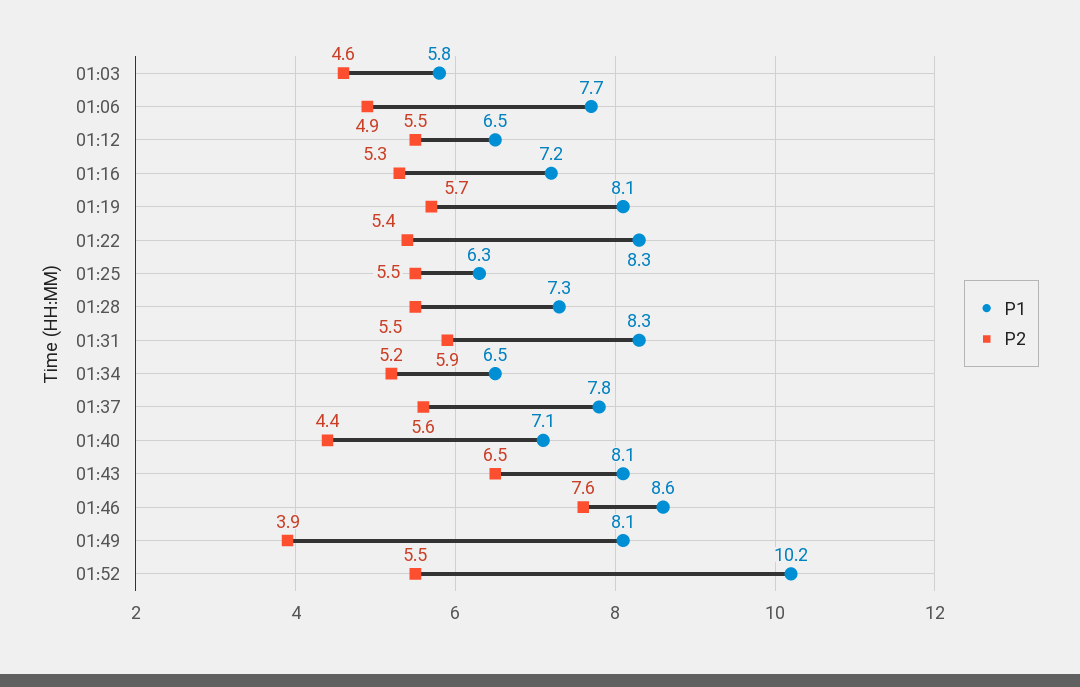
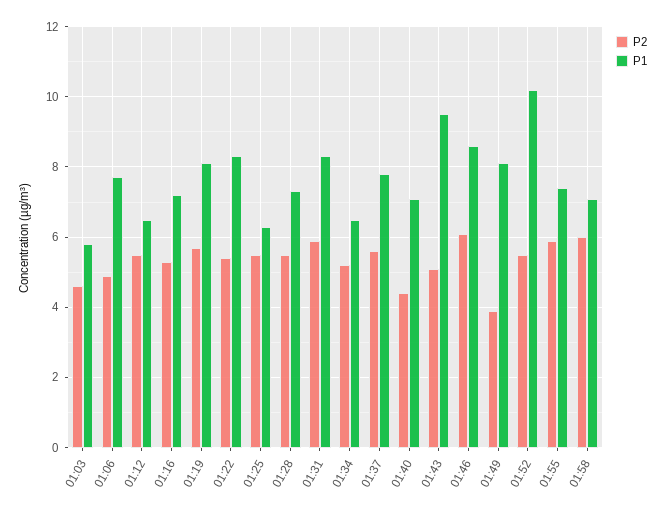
P1, 01:43: 8.1 -> 9.5
P2, 01:43: 6.5 -> 5
P2, 01:46: 7.6 -> 6
P2, 01:55: none -> 6
P1, 01:55: none -> 7.5
P2, 01:58: none -> 6
P1, 01:58: none -> 7

